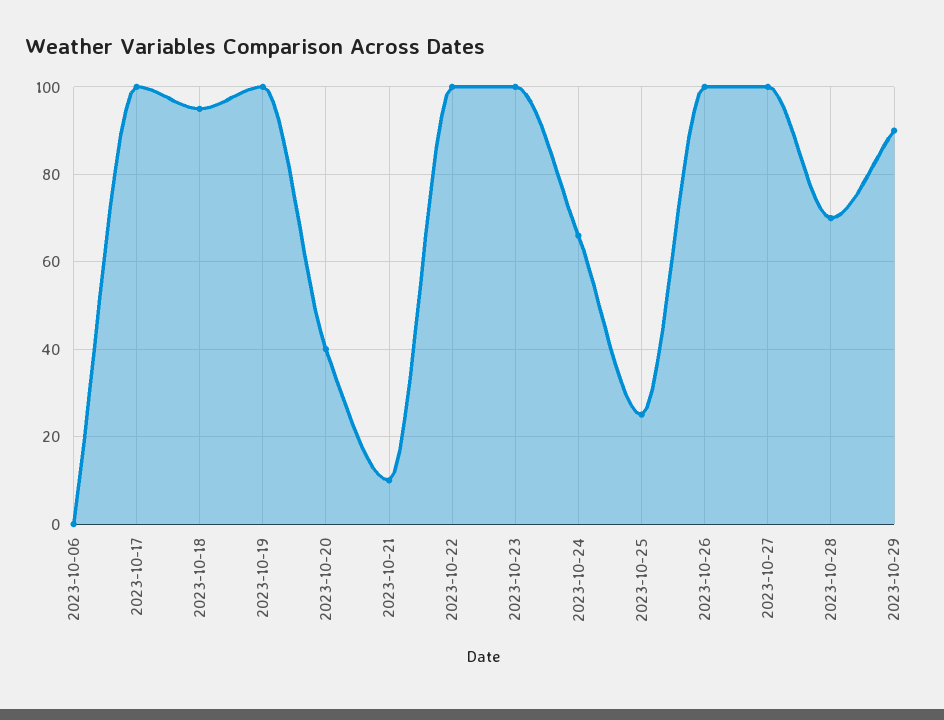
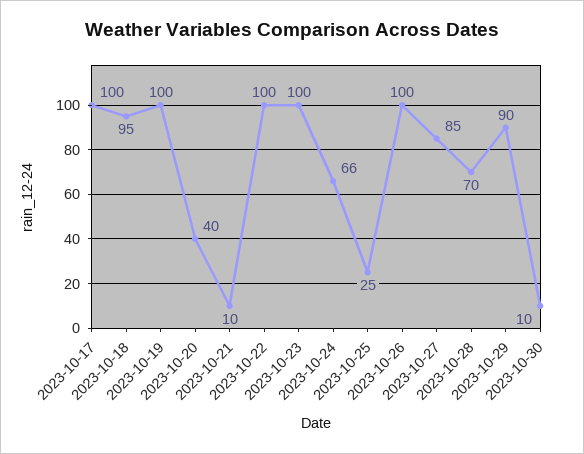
2023-10-06: 0 -> none
2023-10-27: 100 -> 85
2023-10-30: none -> 10

